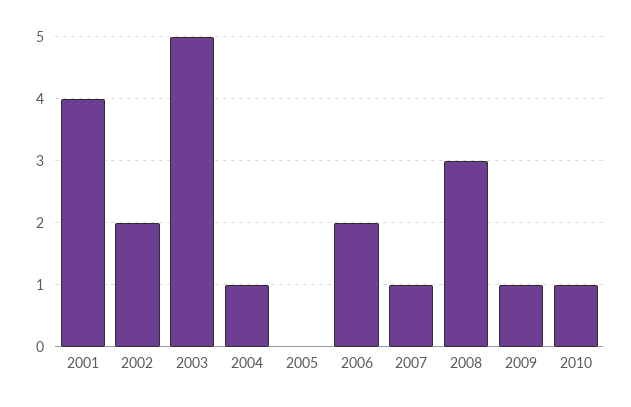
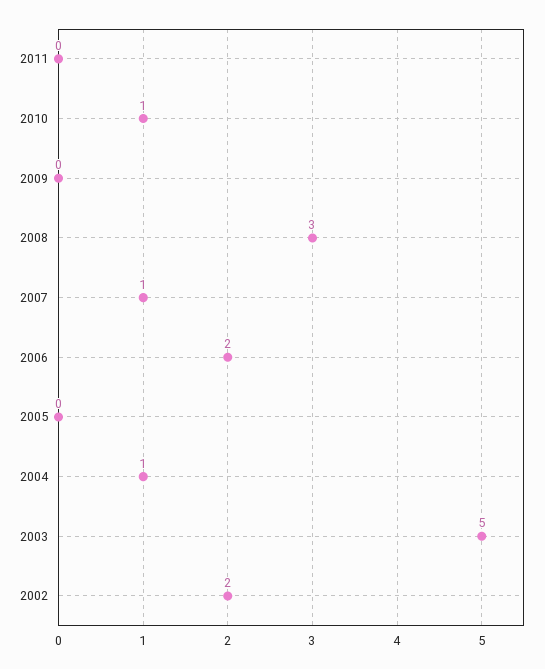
2001: 4 -> none
2009: 1 -> 0
2011: none -> 0

